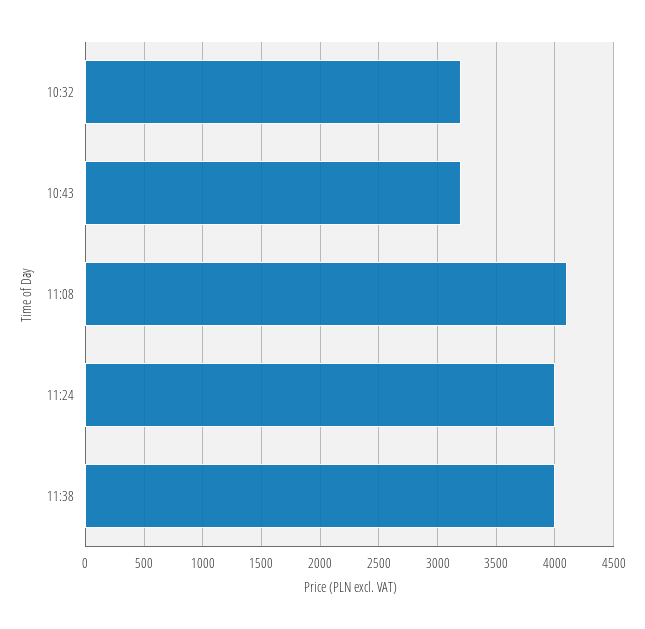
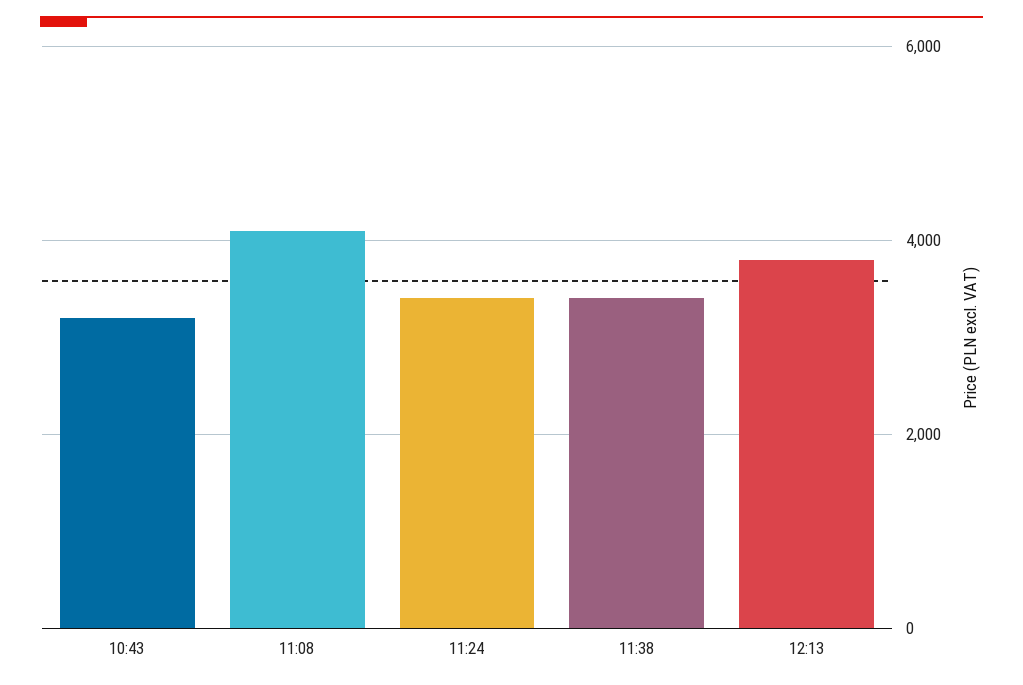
10:32: 3200 -> none
11:24: 4000 -> 3400
11:38: 4000 -> 3400
12:13: none -> 3800

